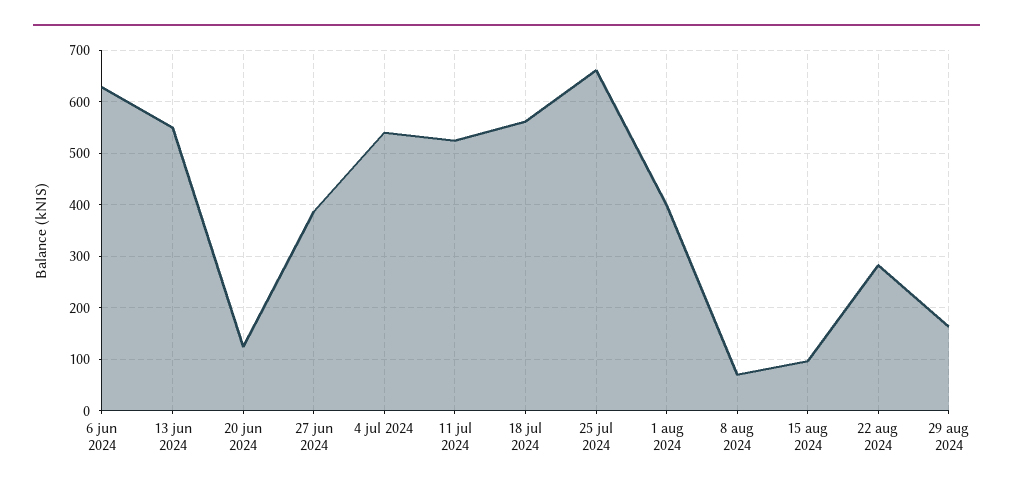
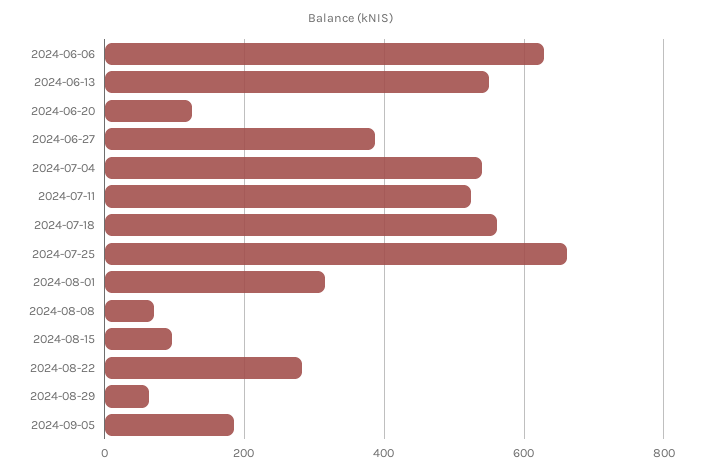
1 aug 2024: 400 -> 320
29 aug 2024: 160 -> 60
2024-09-05: none -> 180

